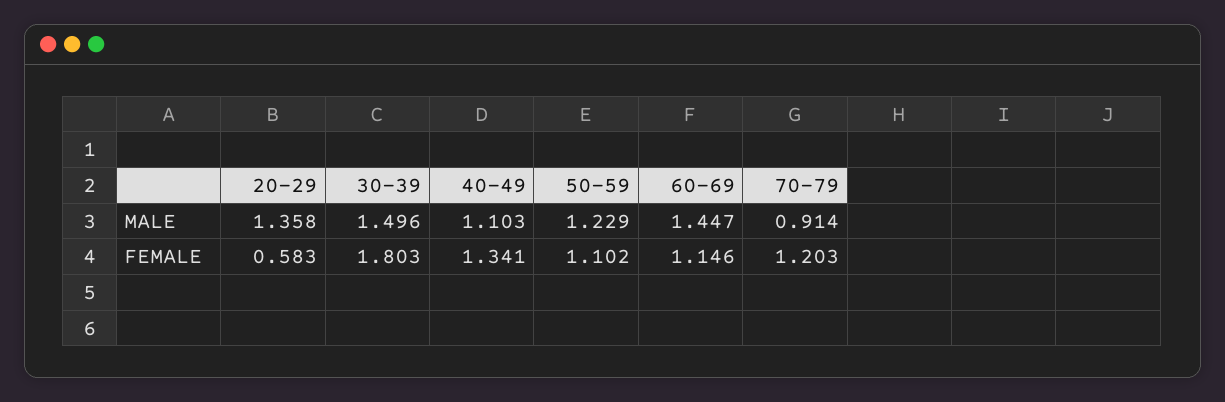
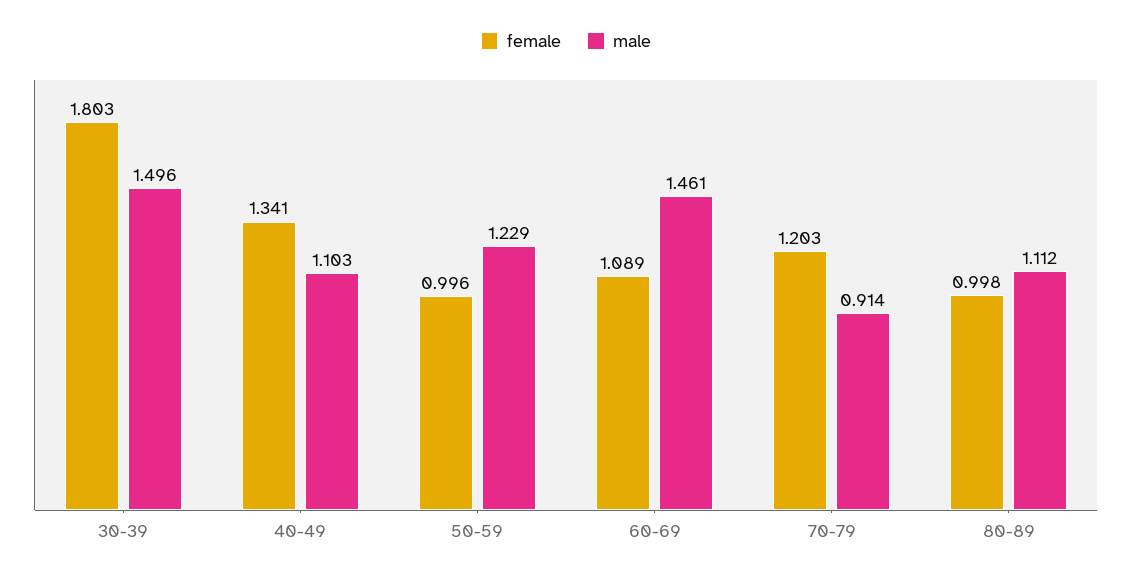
MALE, 20-29: 1.358 -> none
MALE, 60-69: 1.447 -> 1.461
FEMALE, 20-29: 0.583 -> none
FEMALE, 50-59: 1.102 -> 0.996
FEMALE, 60-69: 1.146 -> 1.089
FEMALE, 80-89: none -> 0.998
MALE, 80-89: none -> 1.112

